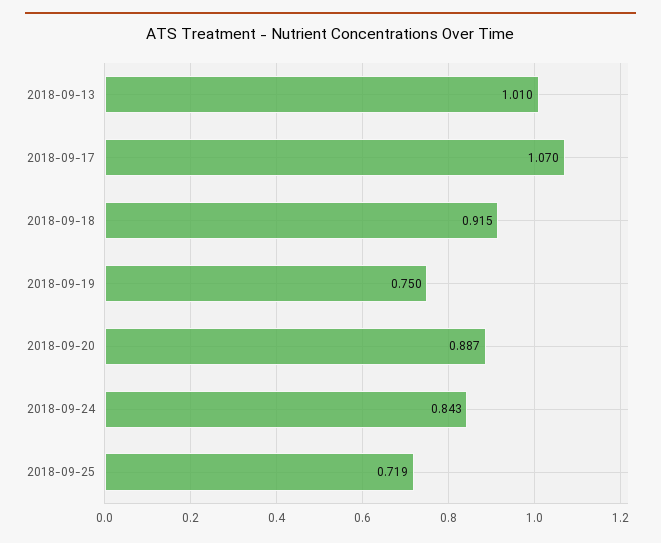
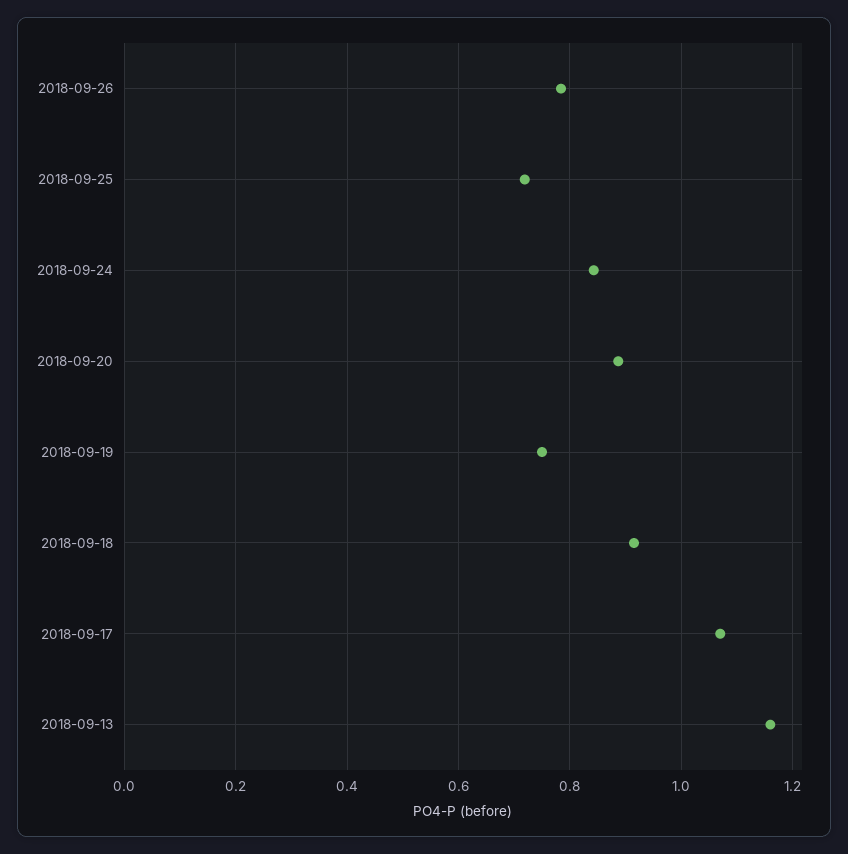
2018-09-13: 1.01 -> 1.16
2018-09-26: none -> 0.78

